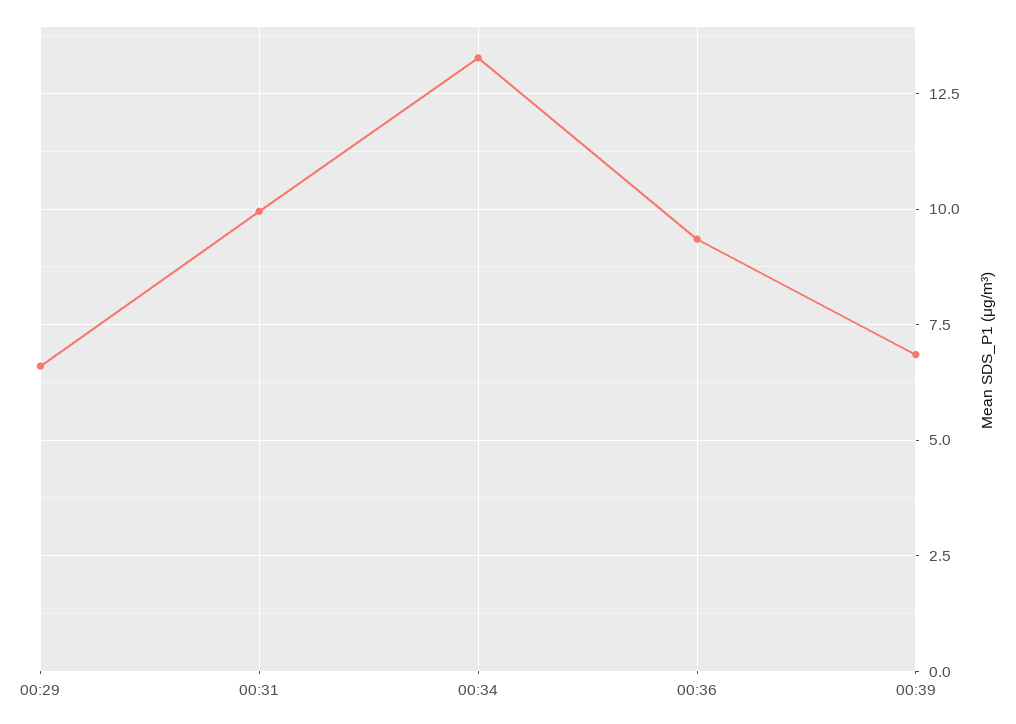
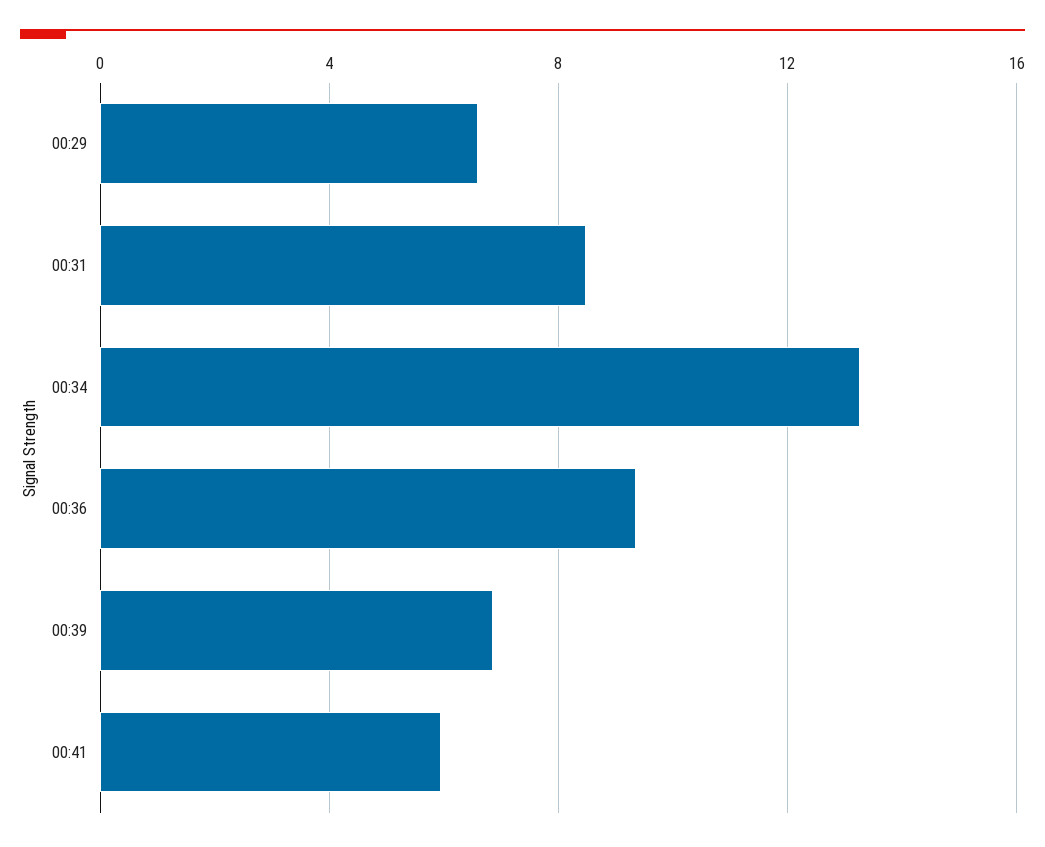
00:31: 10 -> 8.5
00:41: none -> 6

